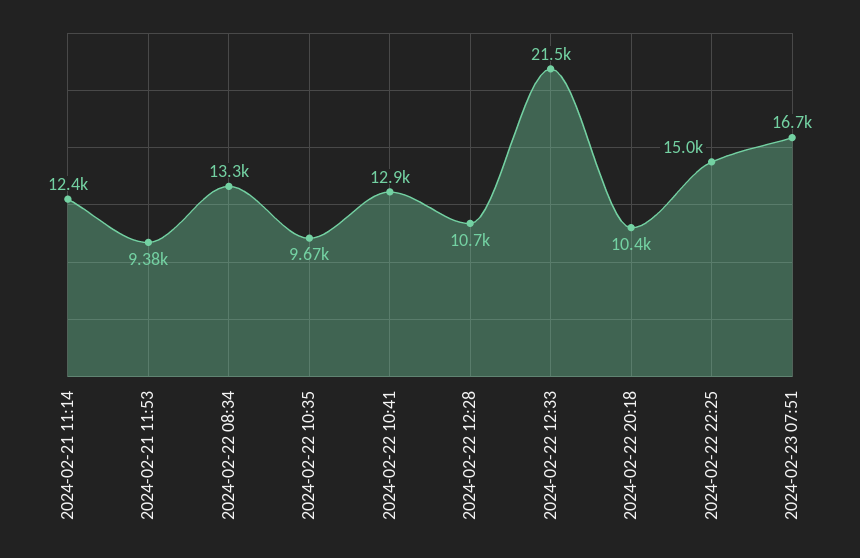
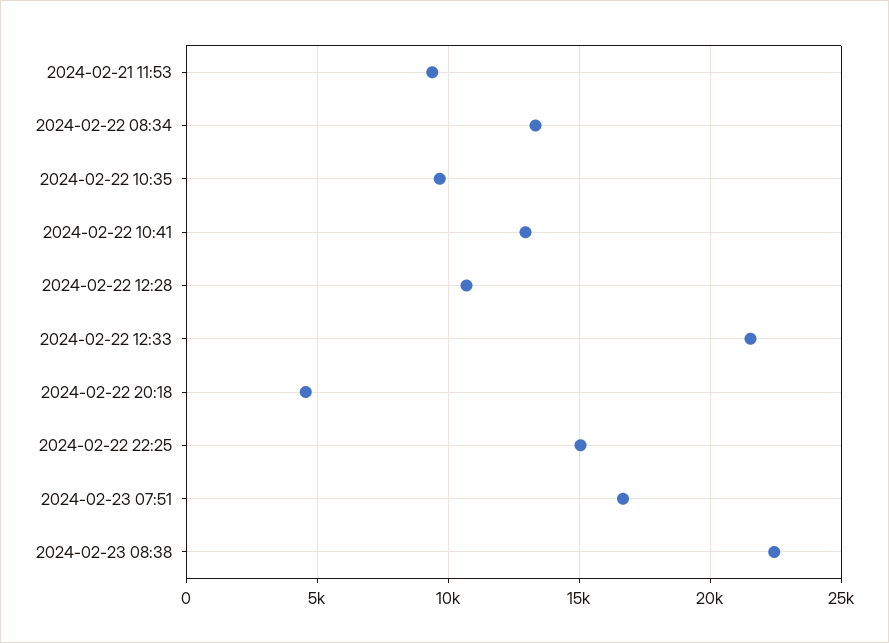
2024-02-21 11:14: 12400 -> none
2024-02-22 20:18: 10400 -> 4500
2024-02-23 08:38: none -> 22500

